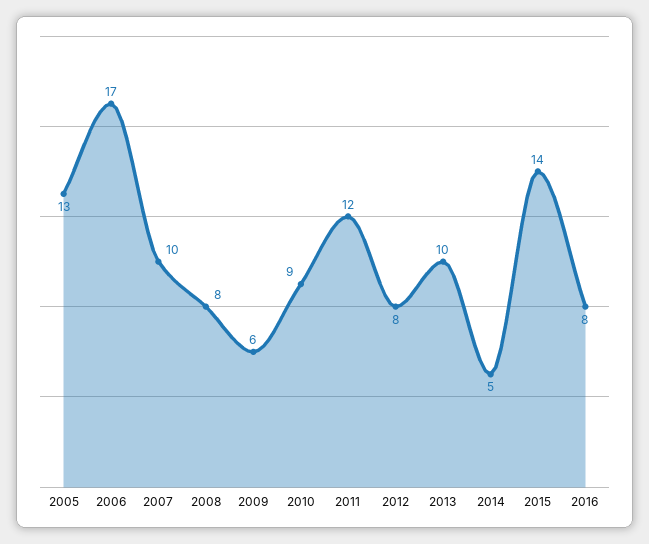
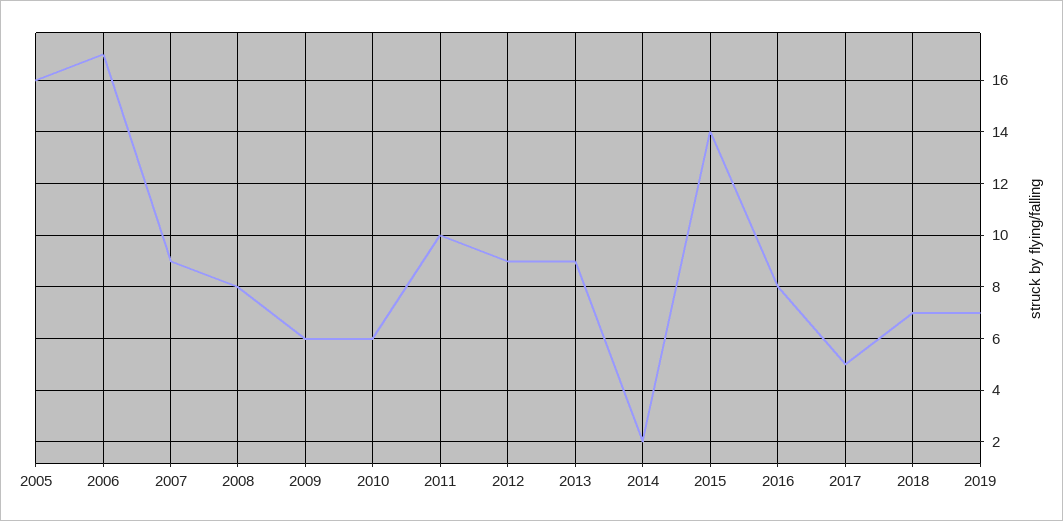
2005: 13 -> 16
2007: 10 -> 9
2010: 9 -> 6
2011: 12 -> 10
2012: 8 -> 9
2013: 10 -> 9
2014: 5 -> 2
2017: none -> 5
2018: none -> 7
2019: none -> 7

